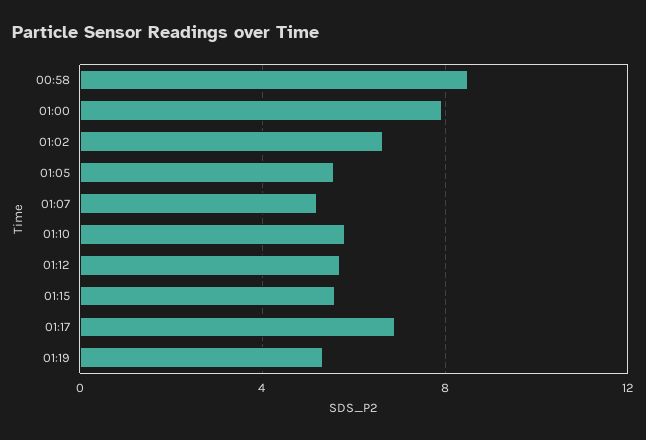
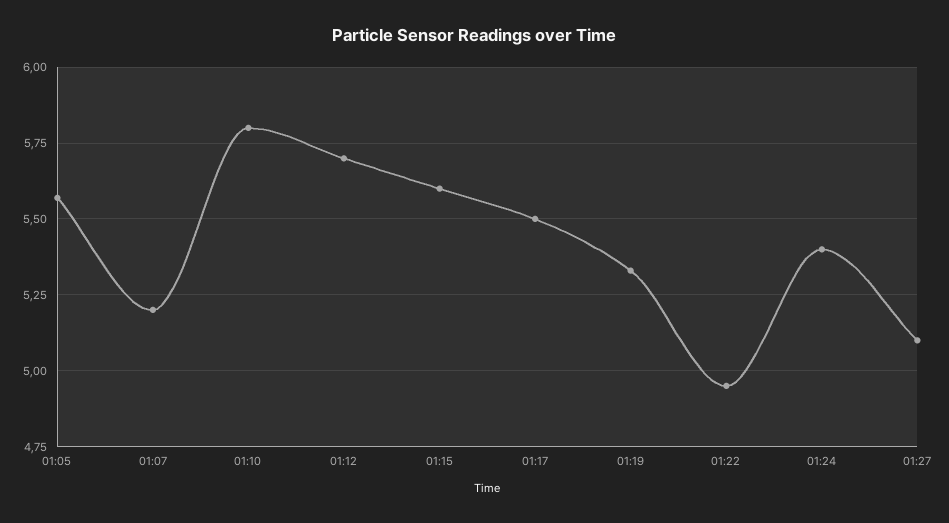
00:58: 8.5 -> none
01:00: 8 -> none
01:02: 6.5 -> none
01:17: 7 -> 5.5
01:22: none -> 4.95
01:24: none -> 5.4
01:27: none -> 5.1

